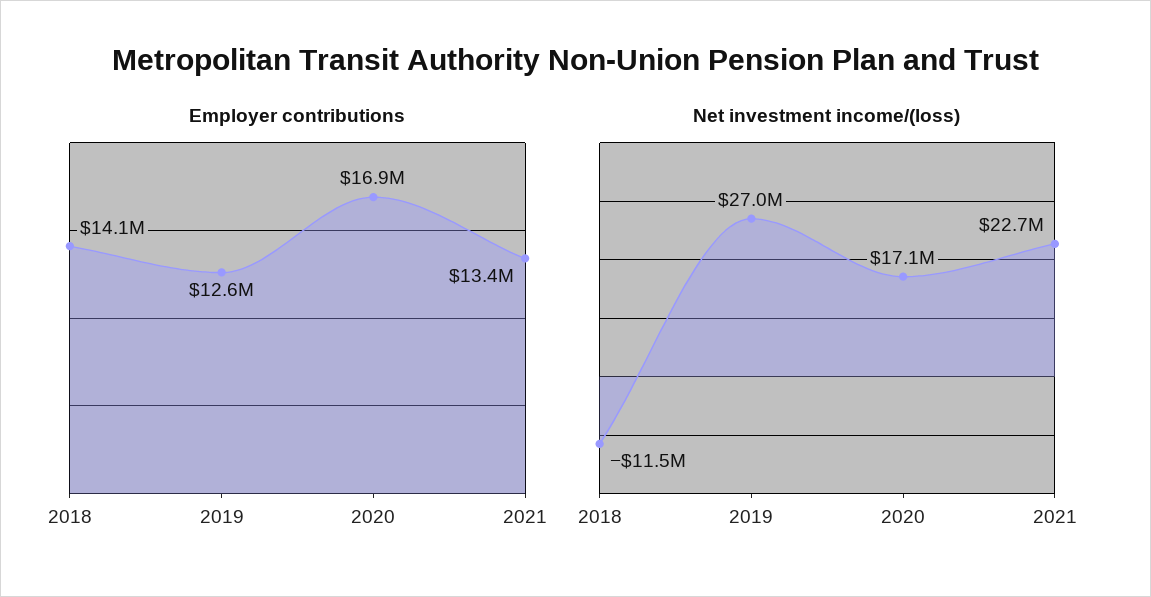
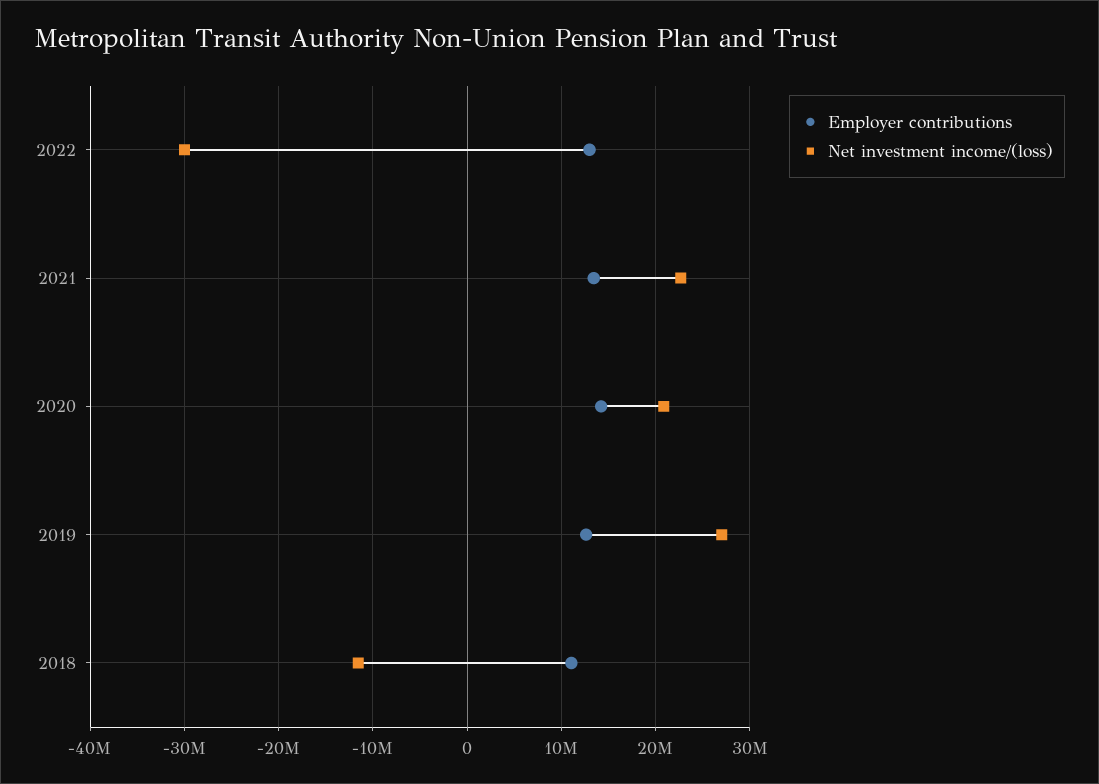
Employer contributions, 2018: 14100000 -> 11000000
Employer contributions, 2020: 16900000 -> 14000000
Net investment income/(loss), 2020: 17100000 -> 21000000
Employer contributions, 2022: none -> 13000000
Net investment income/(loss), 2022: none -> -30000000

